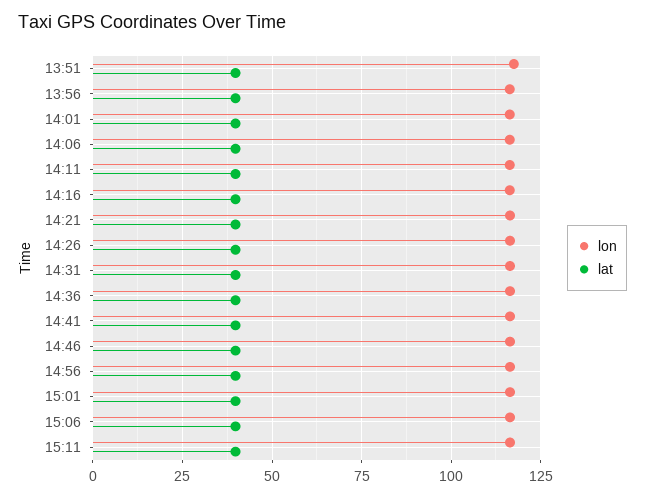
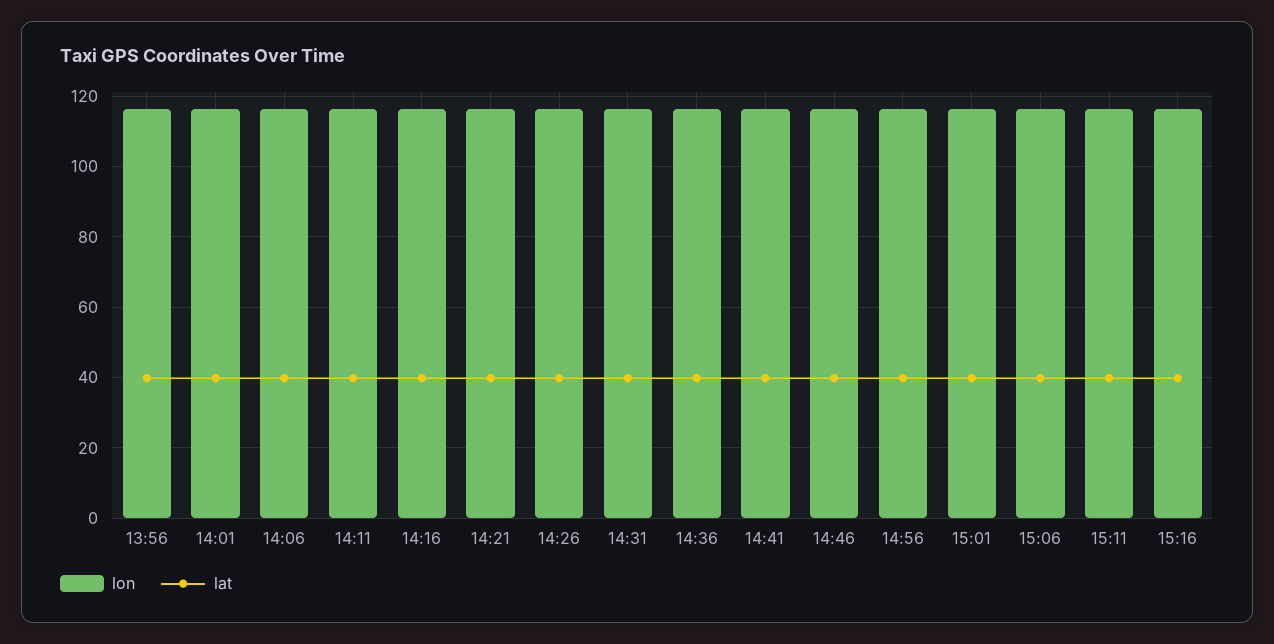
lon, 13:51: 117.5 -> none
lat, 13:51: 40 -> none
lon, 15:16: none -> 116
lat, 15:16: none -> 40

